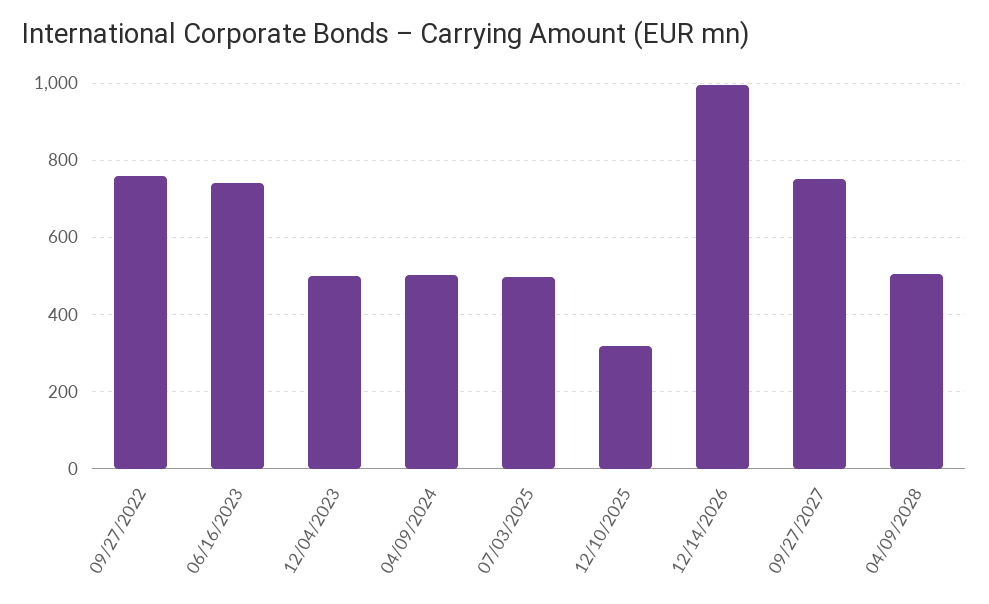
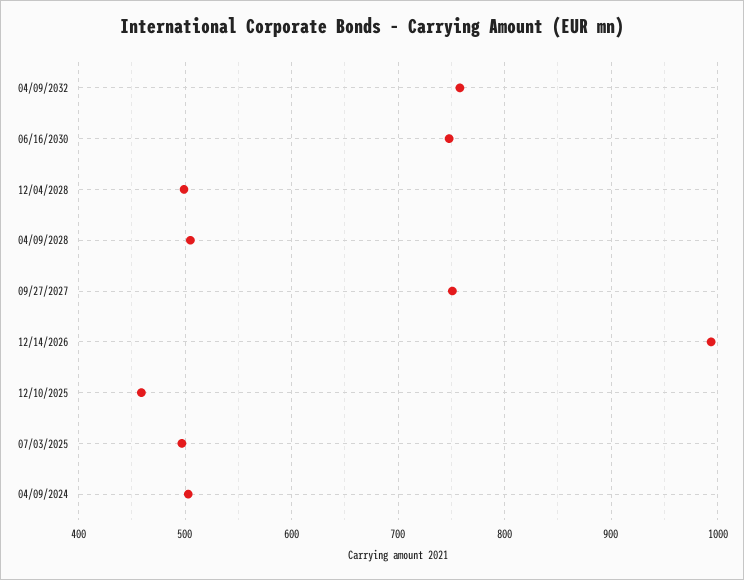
09/27/2022: 760 -> none
06/16/2023: 740 -> none
12/04/2023: 500 -> none
12/10/2025: 320 -> 460
04/09/2032: none -> 760
06/16/2030: none -> 750
12/04/2028: none -> 500

